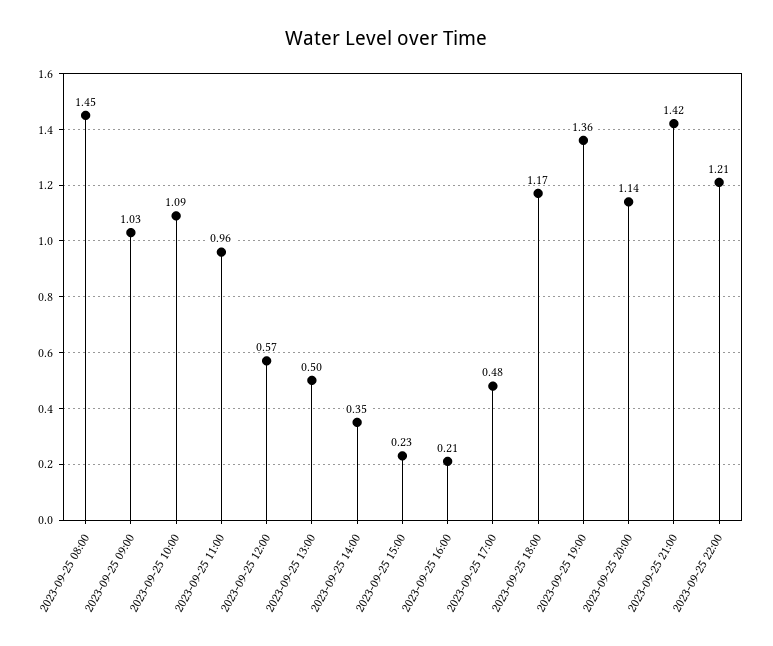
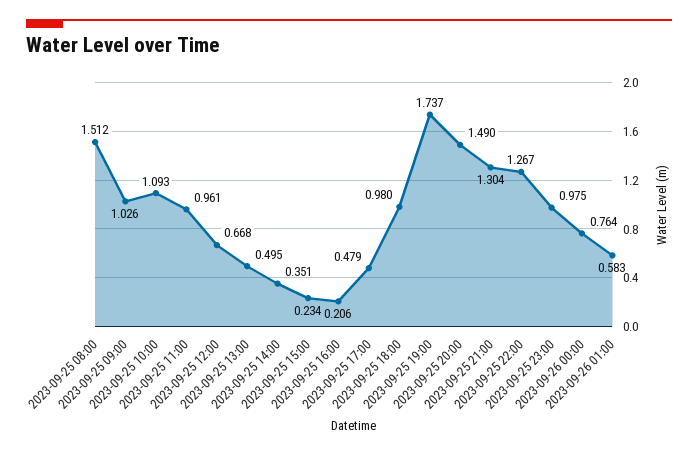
2023-09-25 08:00: 1.45 -> 1.512
2023-09-25 12:00: 0.57 -> 0.668
2023-09-25 18:00: 1.17 -> 0.98
2023-09-25 19:00: 1.36 -> 1.737
2023-09-25 20:00: 1.14 -> 1.49
2023-09-25 21:00: 1.42 -> 1.304
2023-09-25 22:00: 1.21 -> 1.267
2023-09-25 23:00: none -> 0.975
2023-09-26 00:00: none -> 0.764
2023-09-26 01:00: none -> 0.583

